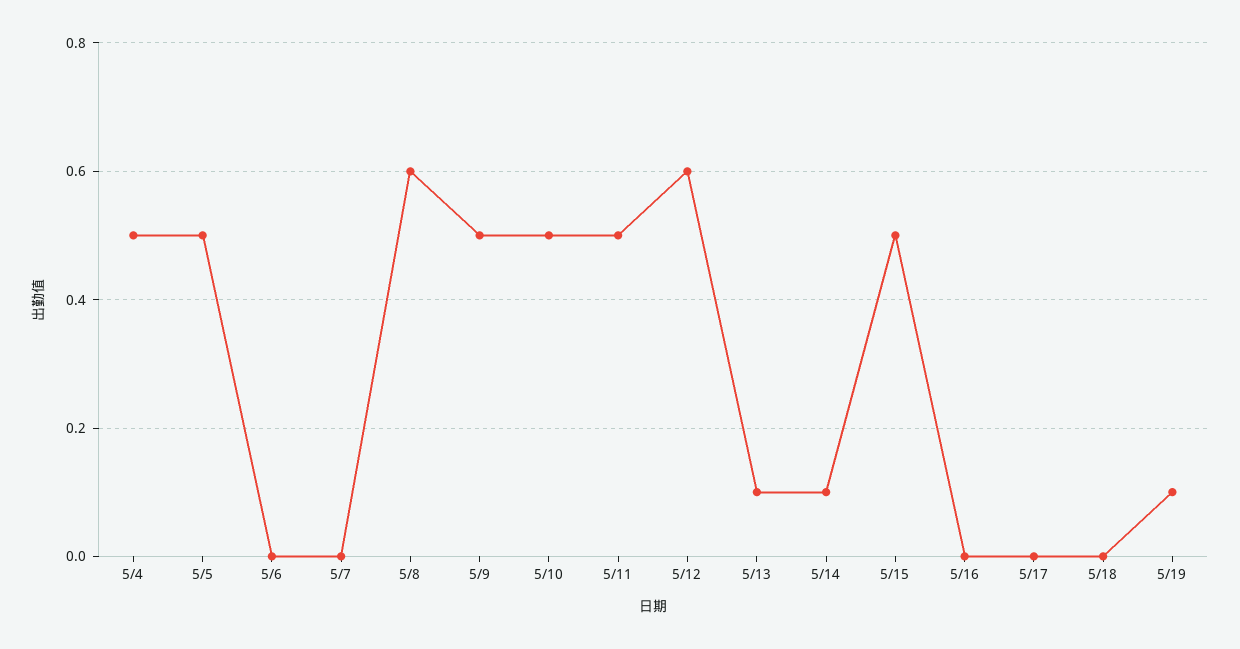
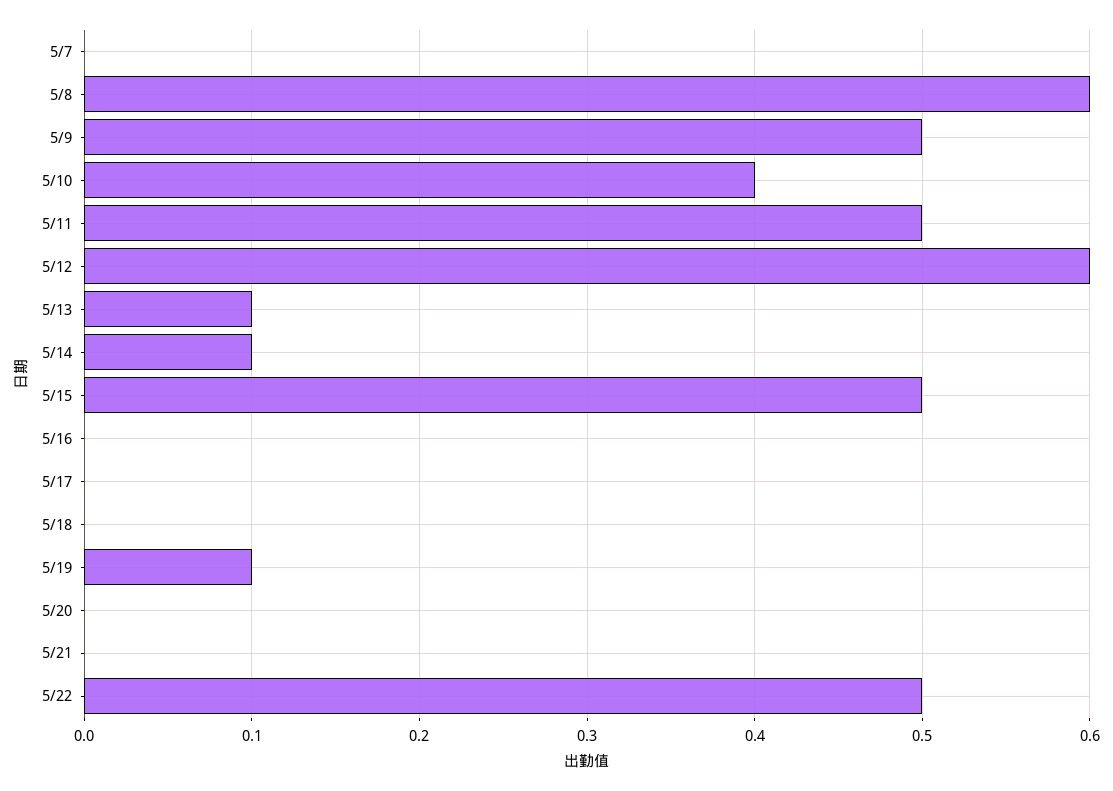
5/4: 0.5 -> none
5/5: 0.5 -> none
5/6: 0 -> none
5/10: 0.5 -> 0.4
5/20: none -> 0
5/21: none -> 0
5/22: none -> 0.5

